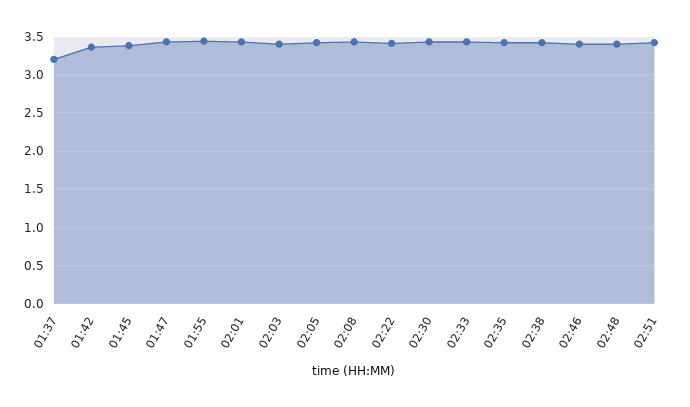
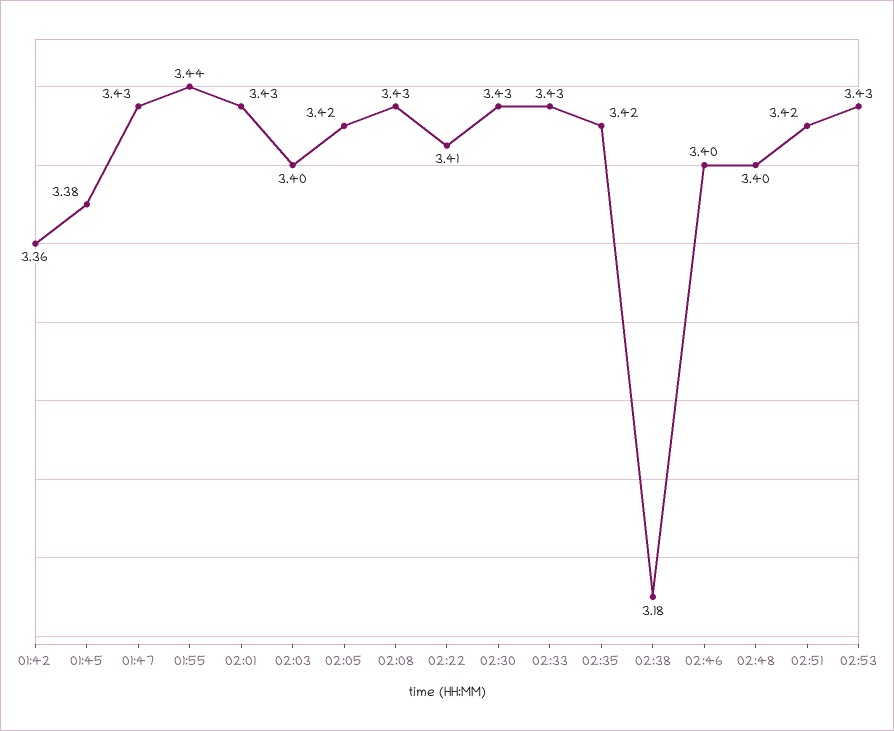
01:37: 3.2 -> none
02:38: 3.4 -> 3.18
02:53: none -> 3.43

